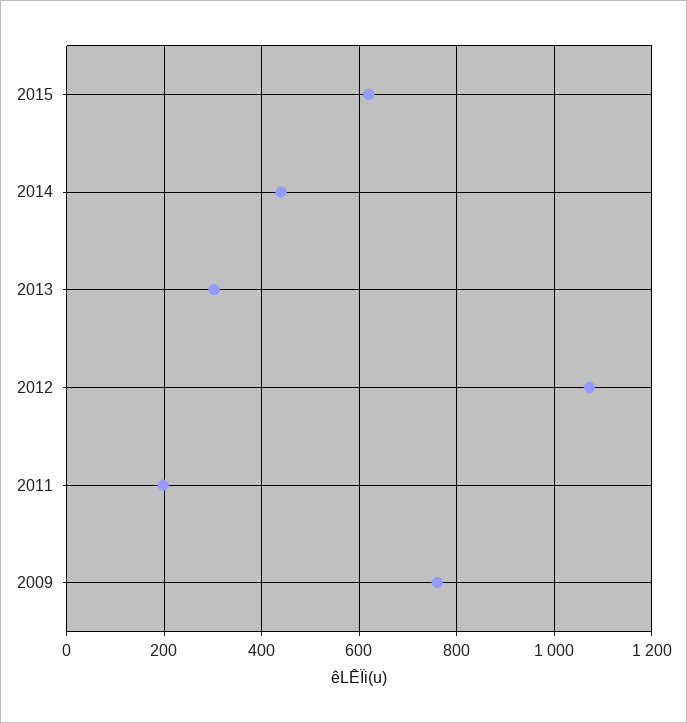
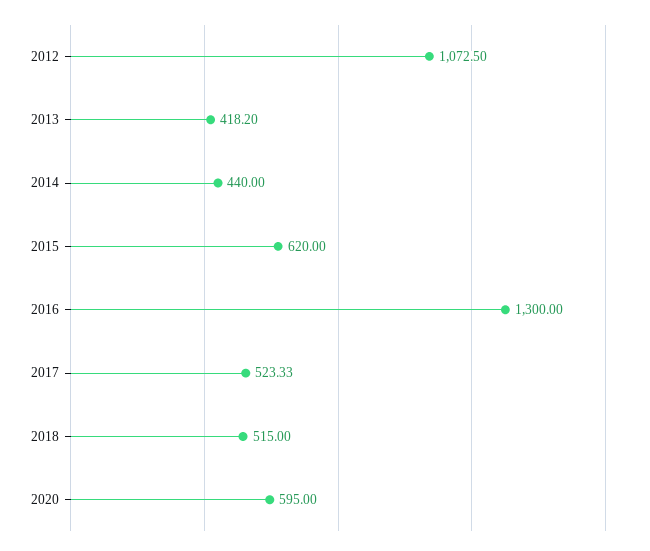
2013: 300 -> 418.2
2011: 200 -> none
2009: 760 -> none
2016: none -> 1300
2017: none -> 523.33
2018: none -> 515
2020: none -> 595

